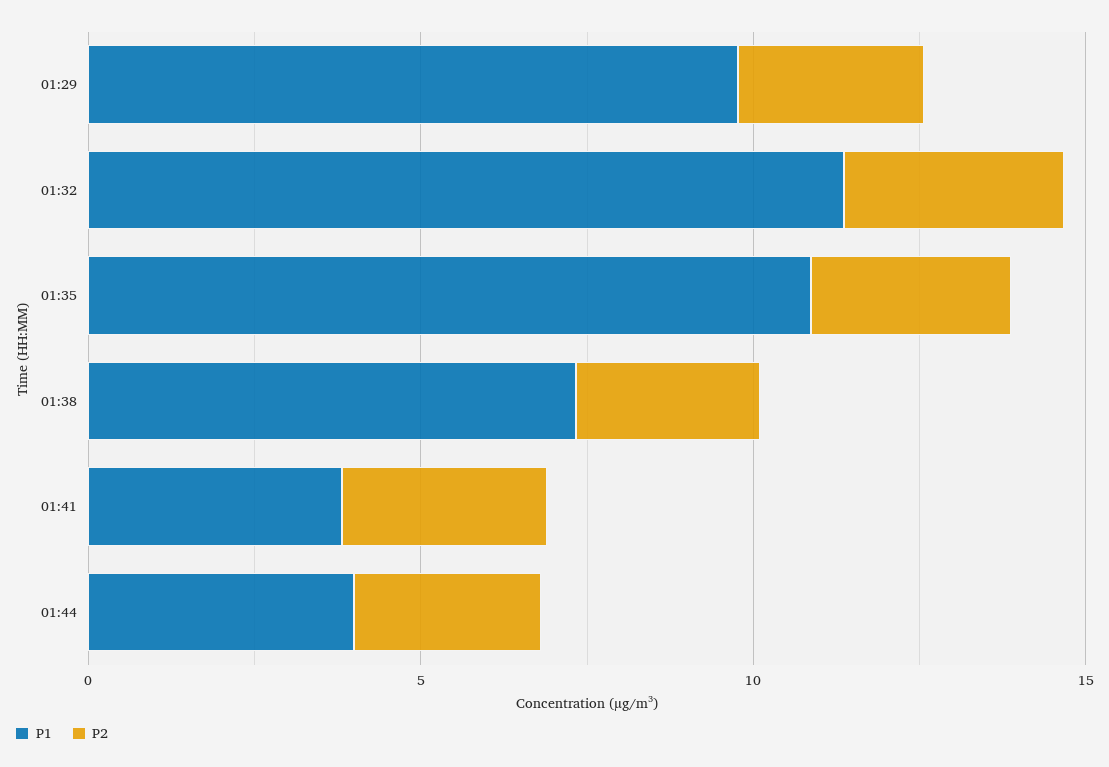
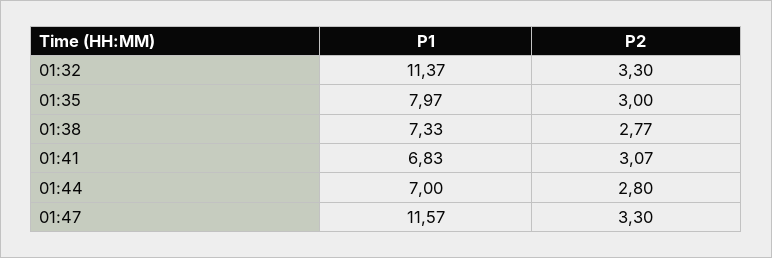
P1, 01:29: 10 -> none
P2, 01:29: 3 -> none
P1, 01:35: 11 -> 7.97
P1, 01:41: 4 -> 6.83
P1, 01:44: 4 -> 7
P1, 01:47: none -> 11.57
P2, 01:47: none -> 3.3

